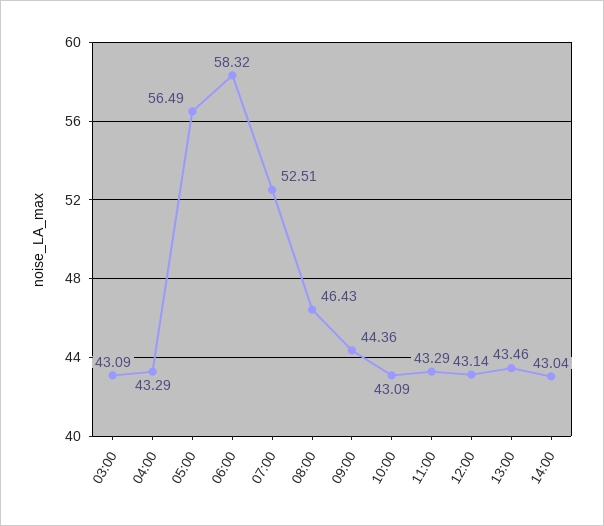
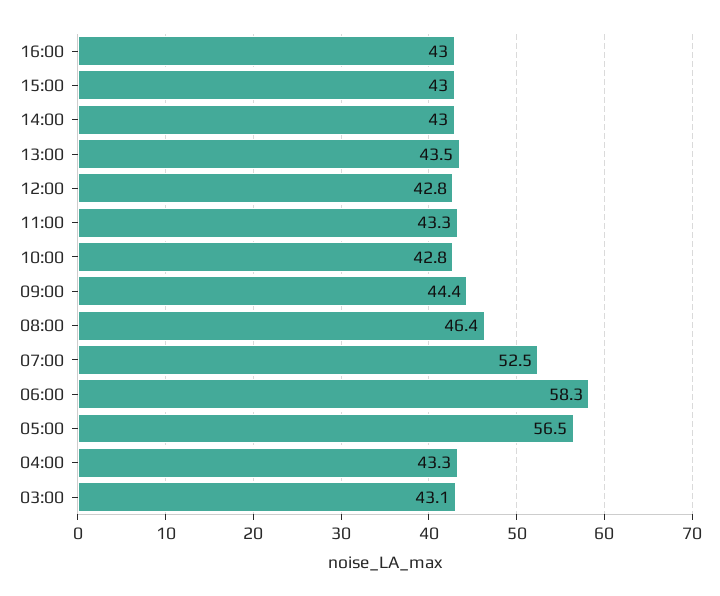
10:00: 43.09 -> 42.8
12:00: 43.14 -> 42.8
16:00: none -> 43
15:00: none -> 43

